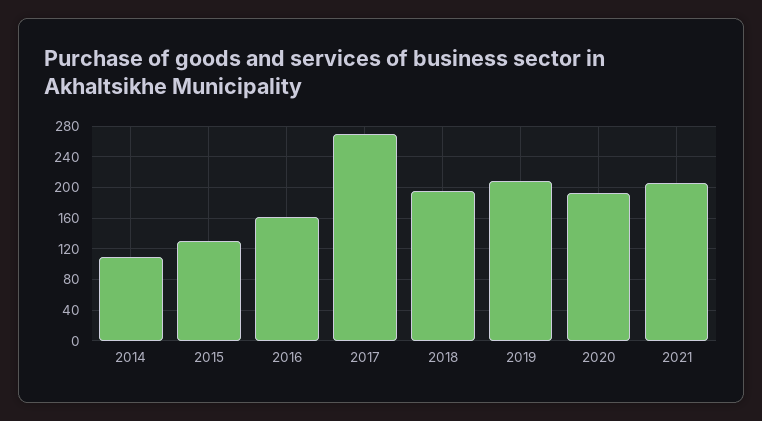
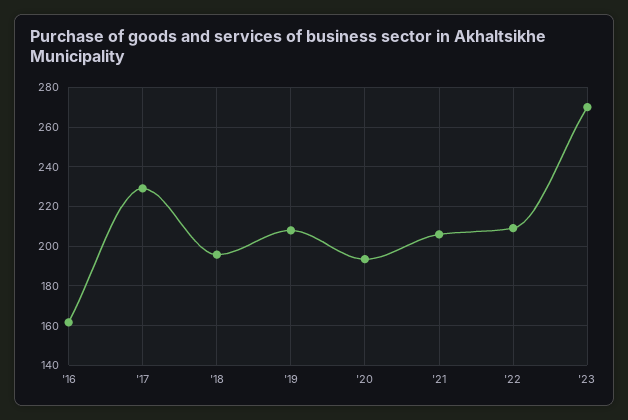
2014: 110 -> none
2015: 130 -> none
2017: 270 -> 230
'22: none -> 210
'23: none -> 270

